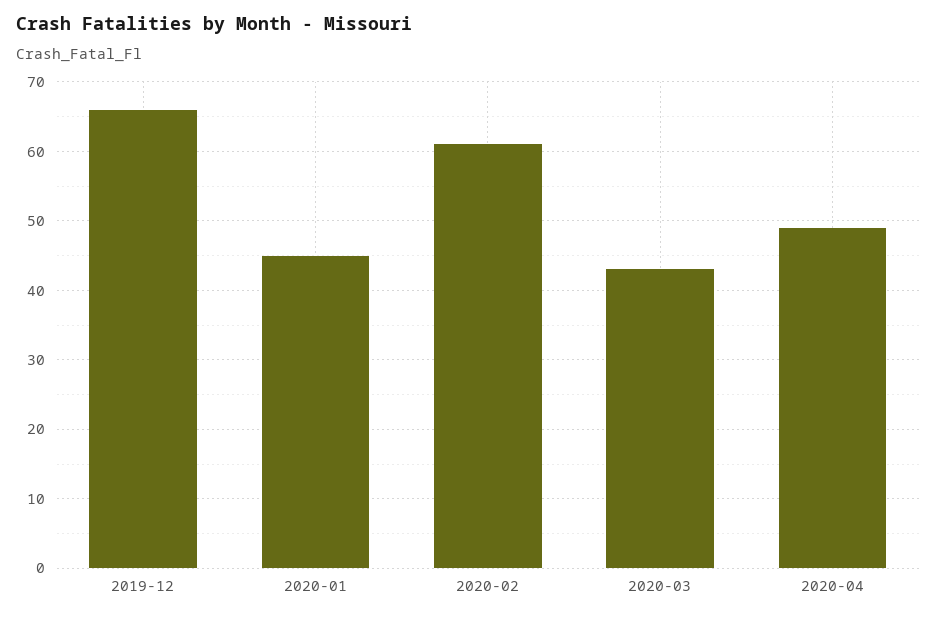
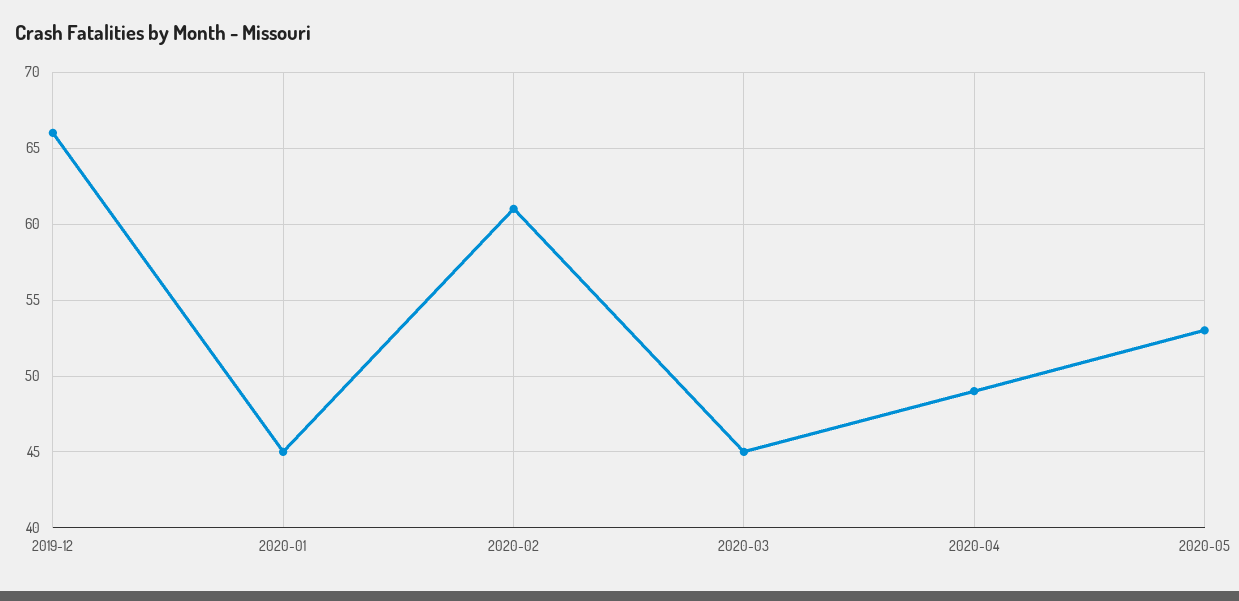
2020-03: 43 -> 45
2020-05: none -> 53

